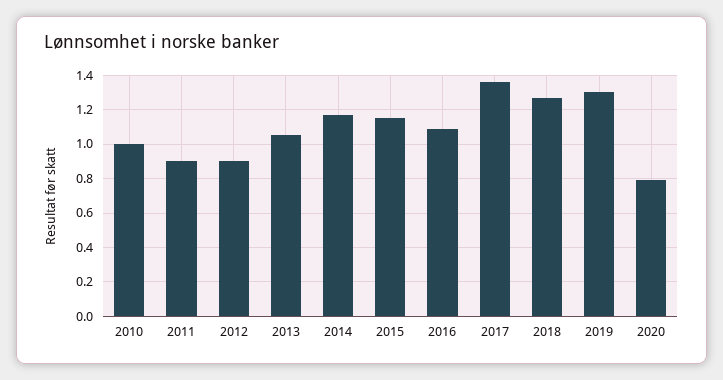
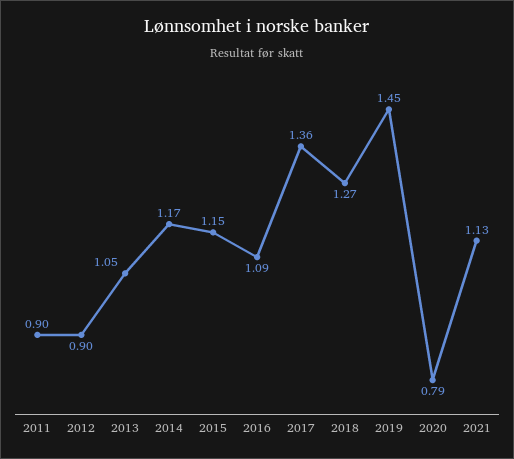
2010: 1 -> none
2019: 1.3 -> 1.45
2021: none -> 1.13

